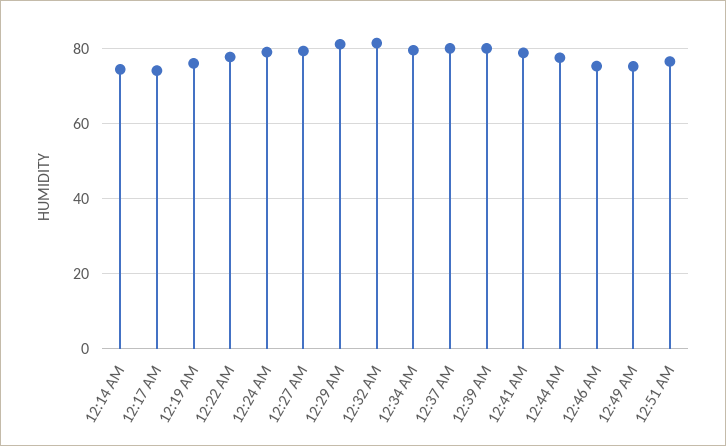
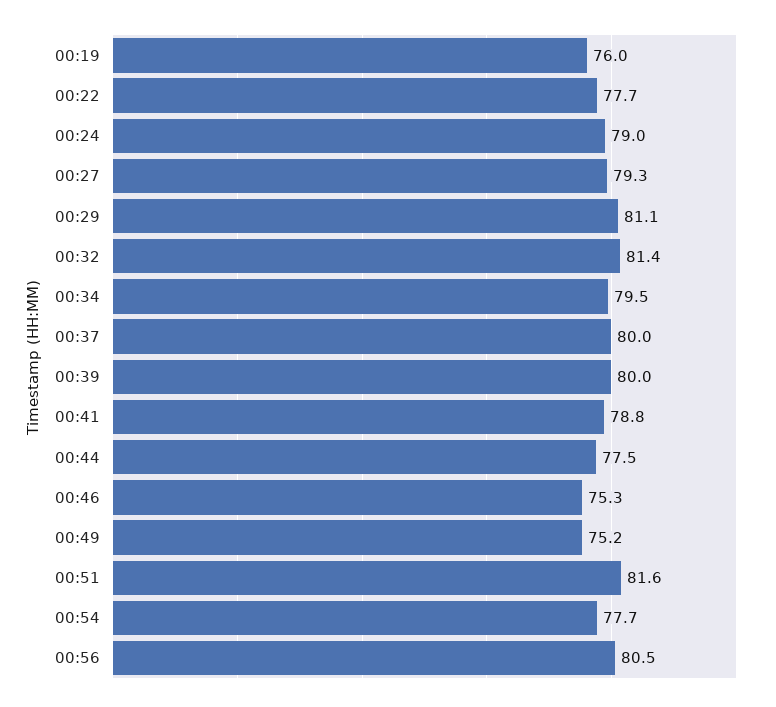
12:14 AM: 74 -> none
12:17 AM: 74 -> none
12:51 AM: 76 -> 81.6
00:54: none -> 77.7
00:56: none -> 80.5

